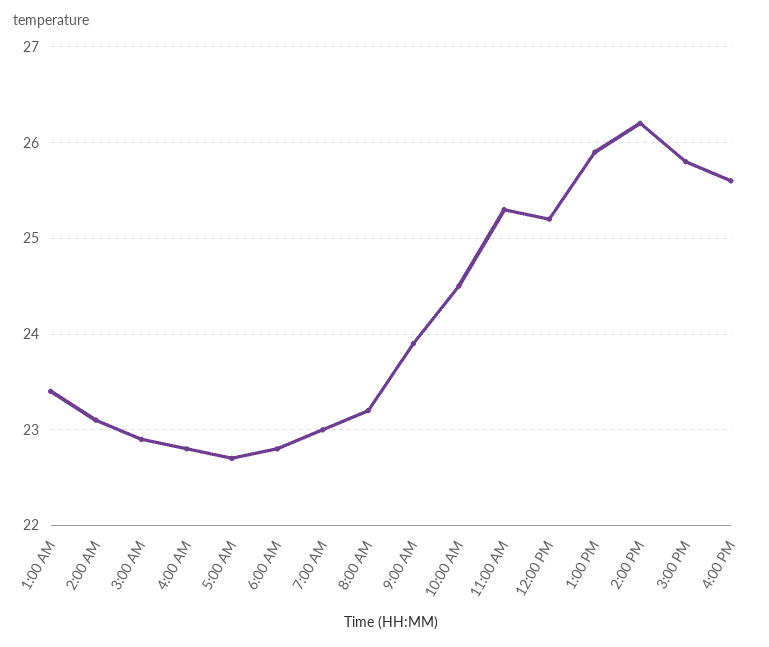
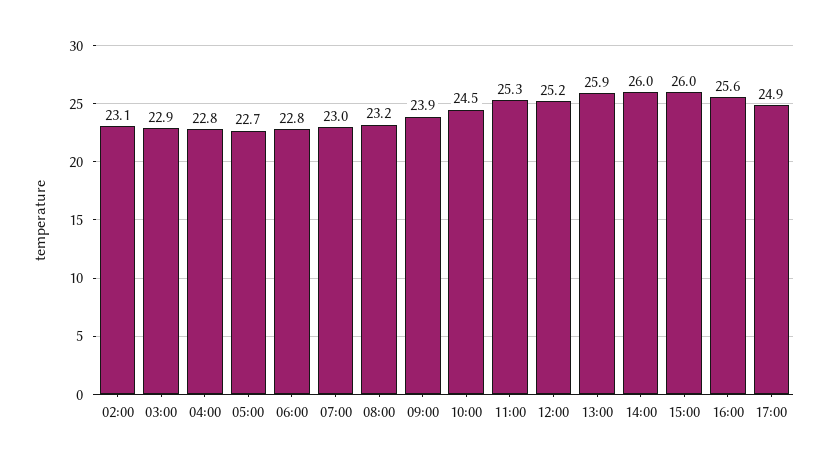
1:00 AM: 23.4 -> none
2:00 PM: 26.2 -> 26
3:00 PM: 25.8 -> 26
17:00: none -> 24.9

